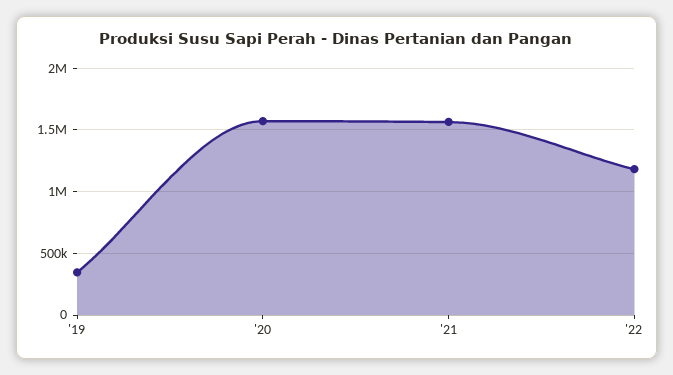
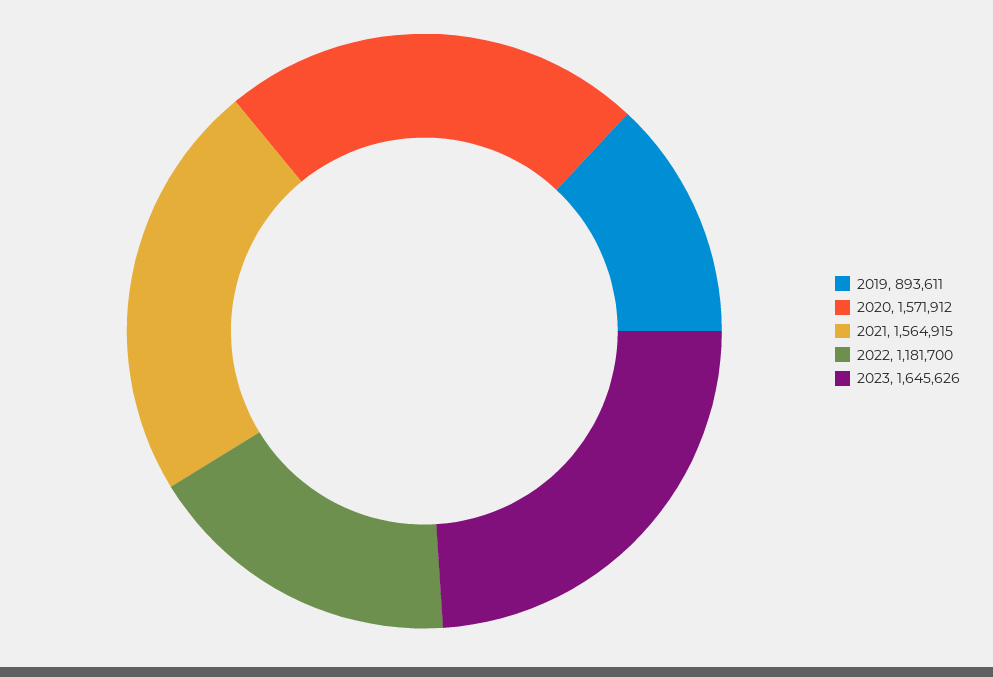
'19: 350000 -> 893611
2023: none -> 1645626

